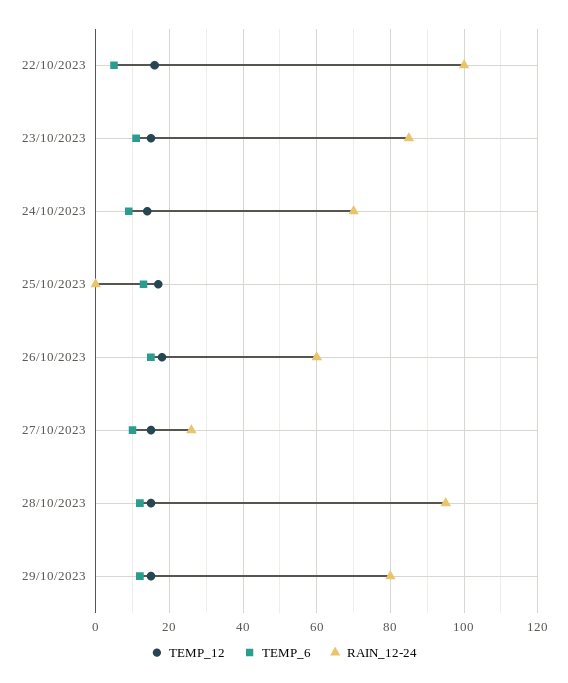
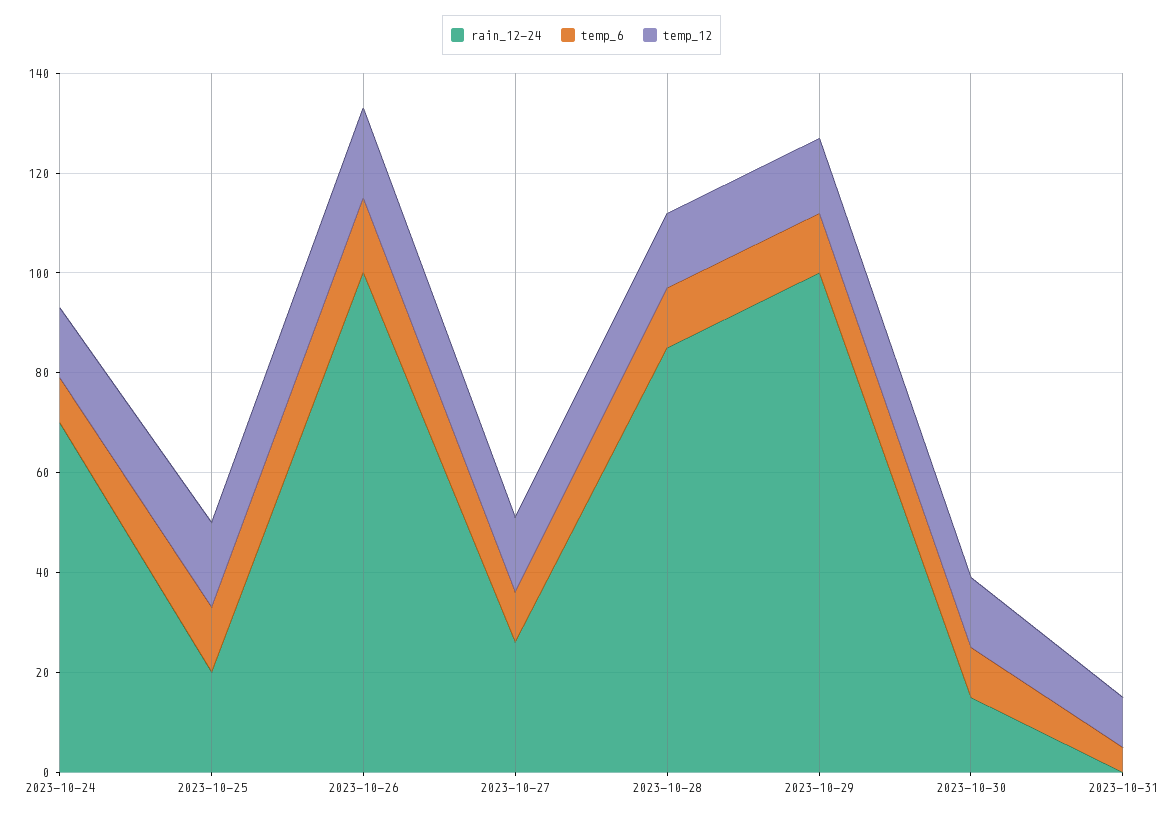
TEMP_12, 22/10/2023: 15 -> none
TEMP_6, 22/10/2023: 5 -> none
RAIN_12-24, 22/10/2023: 100 -> none
TEMP_12, 23/10/2023: 15 -> none
TEMP_6, 23/10/2023: 10 -> none
RAIN_12-24, 23/10/2023: 85 -> none
RAIN_12-24, 25/10/2023: 0 -> 20
RAIN_12-24, 26/10/2023: 60 -> 100
RAIN_12-24, 28/10/2023: 95 -> 85
RAIN_12-24, 29/10/2023: 80 -> 100
RAIN_12-24, 2023-10-30: none -> 15
TEMP_6, 2023-10-30: none -> 10
TEMP_12, 2023-10-30: none -> 15
RAIN_12-24, 2023-10-31: none -> 0
TEMP_6, 2023-10-31: none -> 5
TEMP_12, 2023-10-31: none -> 10

